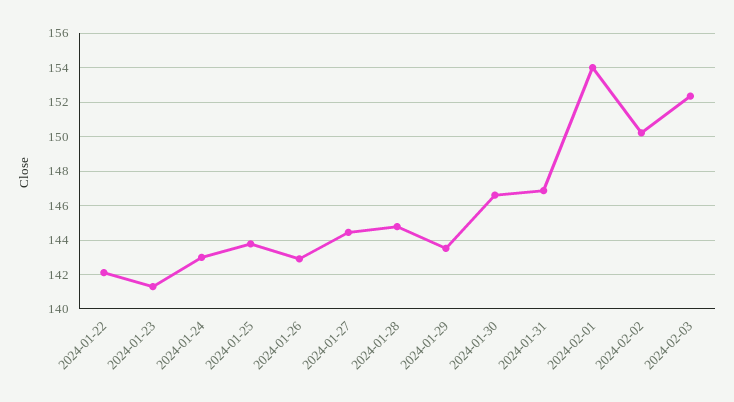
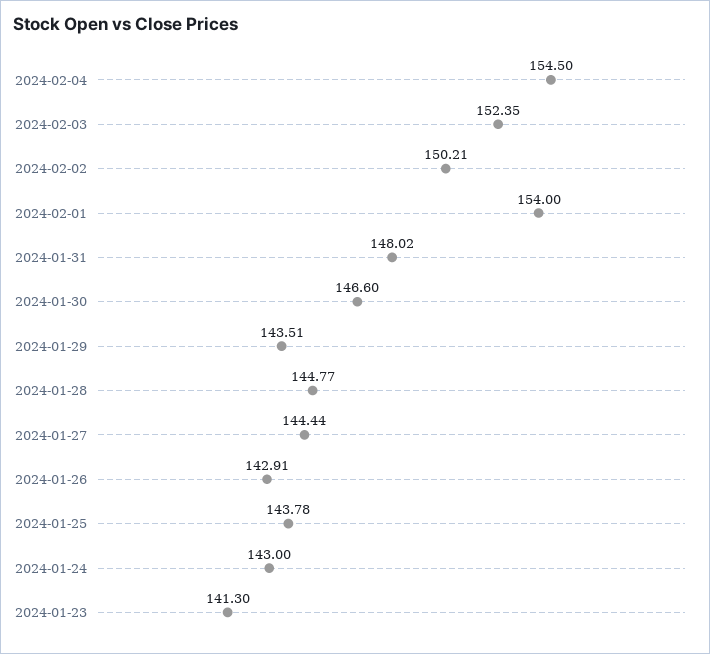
2024-01-22: 142 -> none
2024-01-31: 147 -> 148.02
2024-02-04: none -> 154.5

